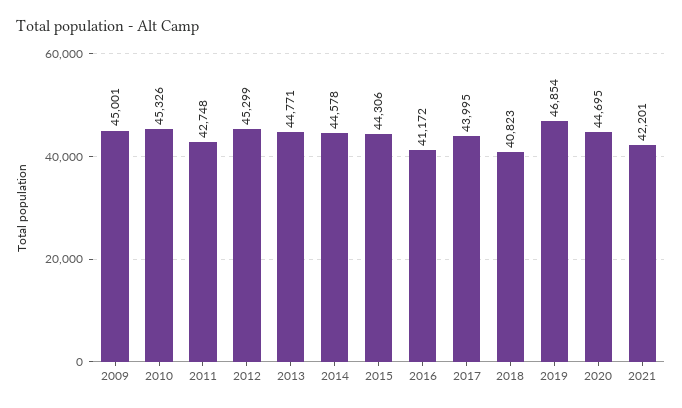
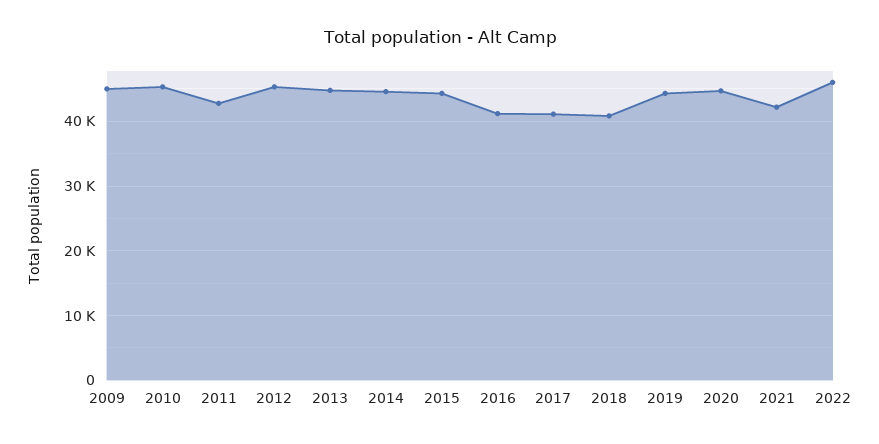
2017: 43995 -> 41000
2019: 46854 -> 44000
2022: none -> 46000

